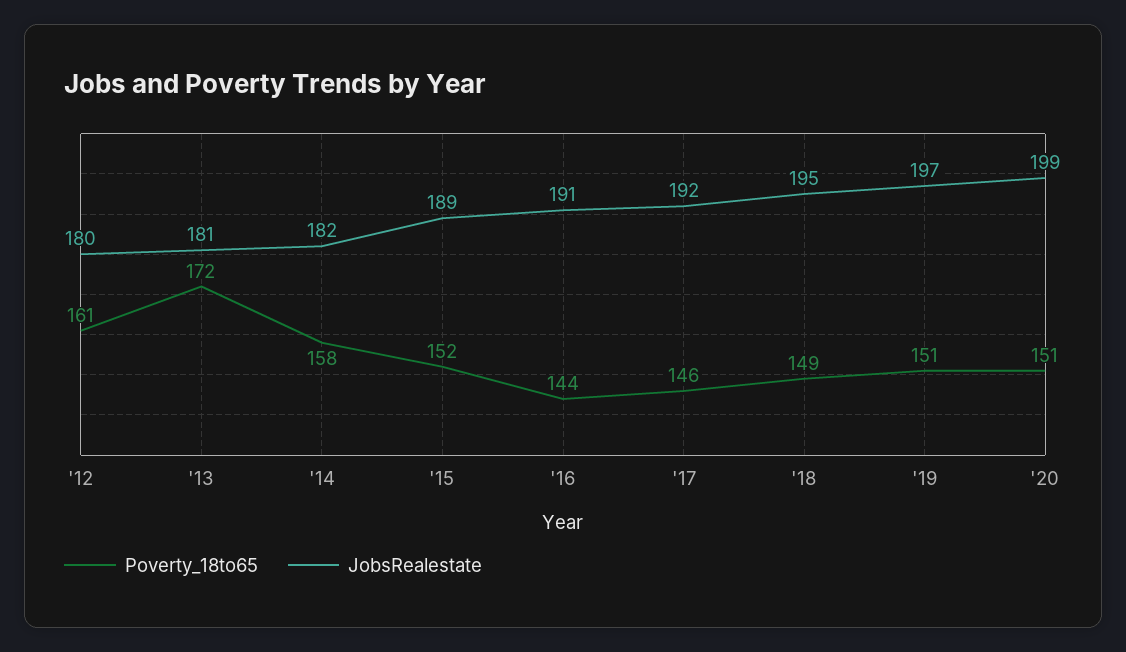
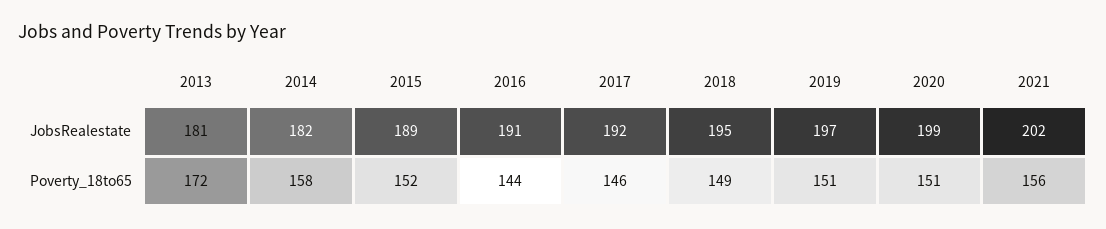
Poverty_18to65, '12: 161 -> none
JobsRealestate, '12: 180 -> none
JobsRealestate, 2021: none -> 202
Poverty_18to65, 2021: none -> 156

